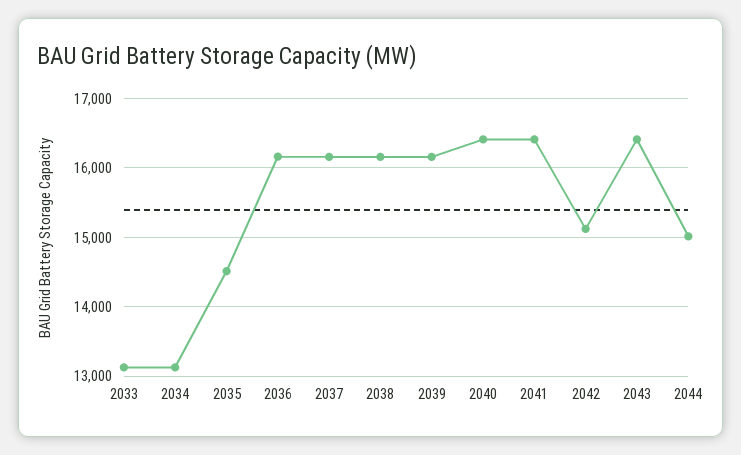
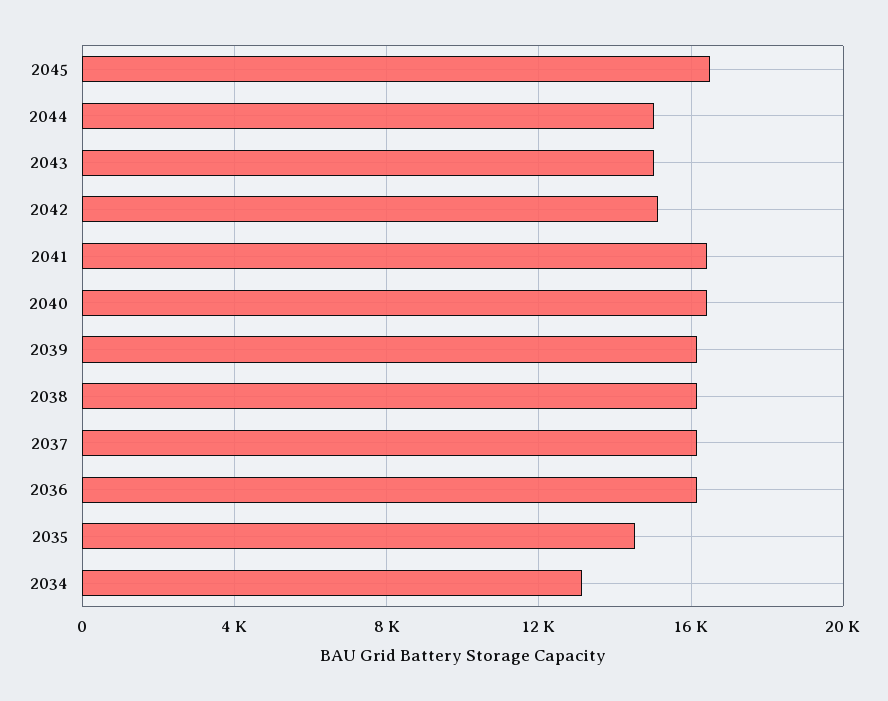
2033: 13100 -> none
2043: 16400 -> 15000
2045: none -> 16500

